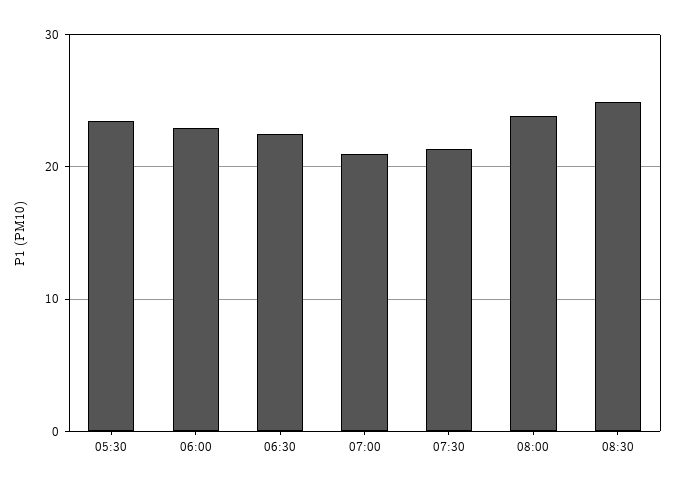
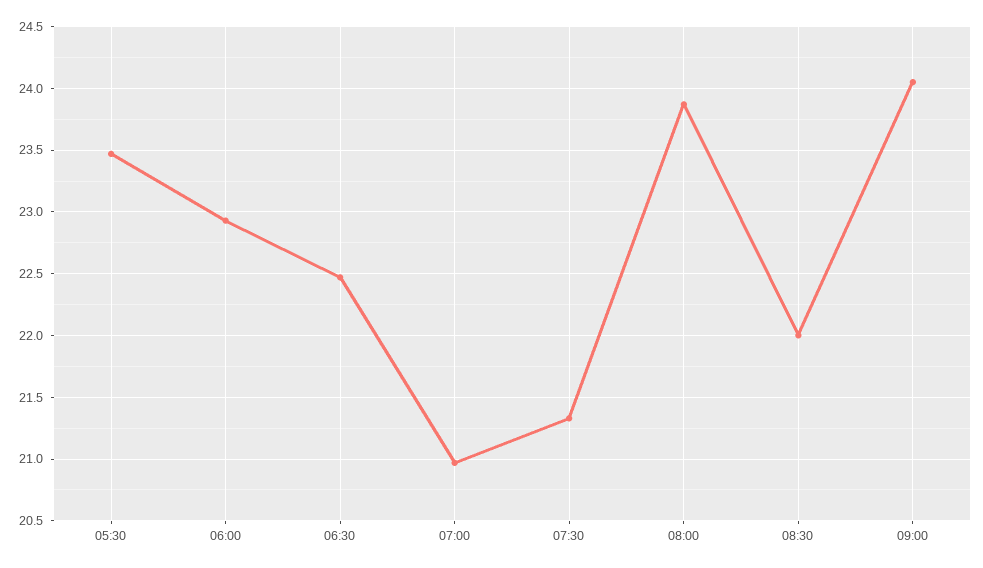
08:30: 25 -> 22
09:00: none -> 24.05

